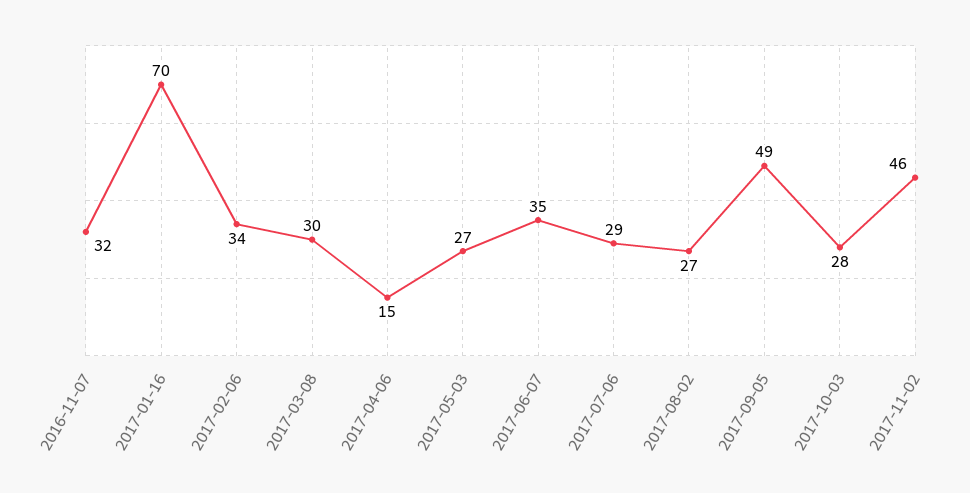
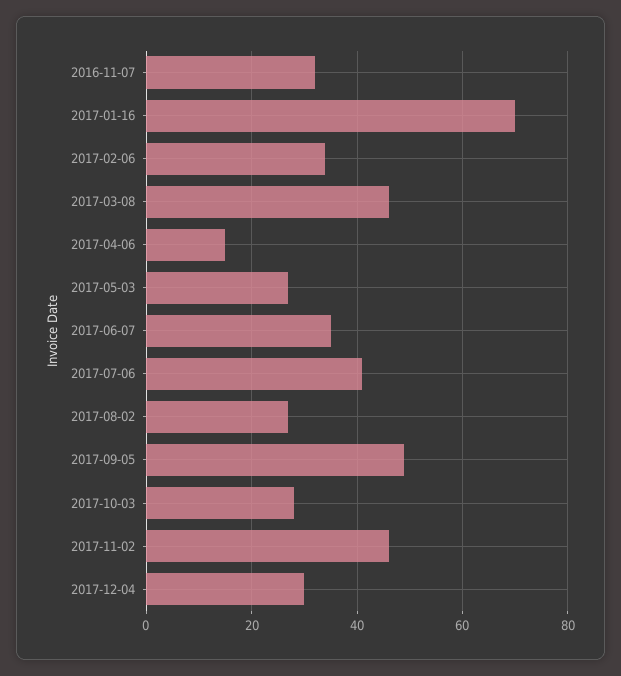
2017-03-08: 30 -> 45
2017-07-06: 29 -> 40
2017-12-04: none -> 30

